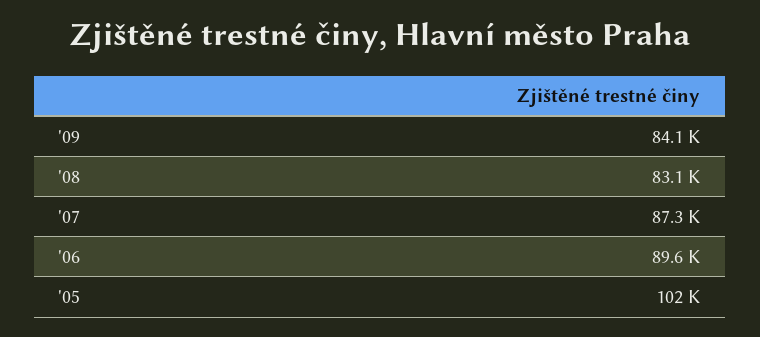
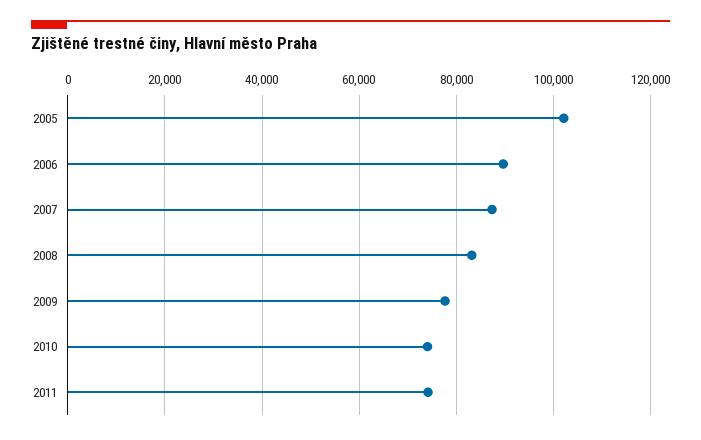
'09: 84100 -> 78000
2010: none -> 74000
2011: none -> 74000

